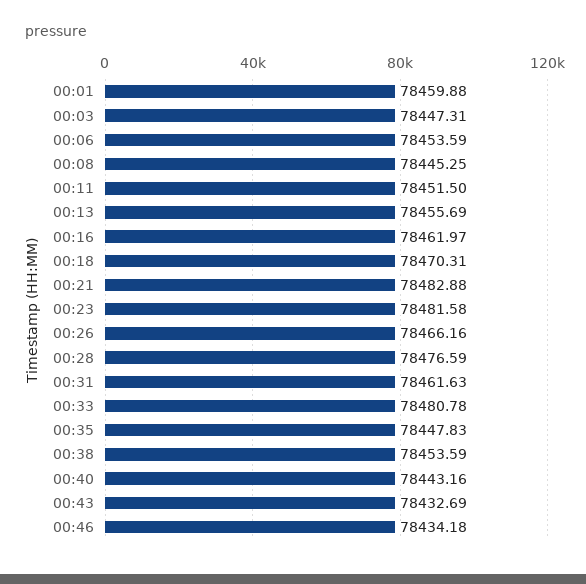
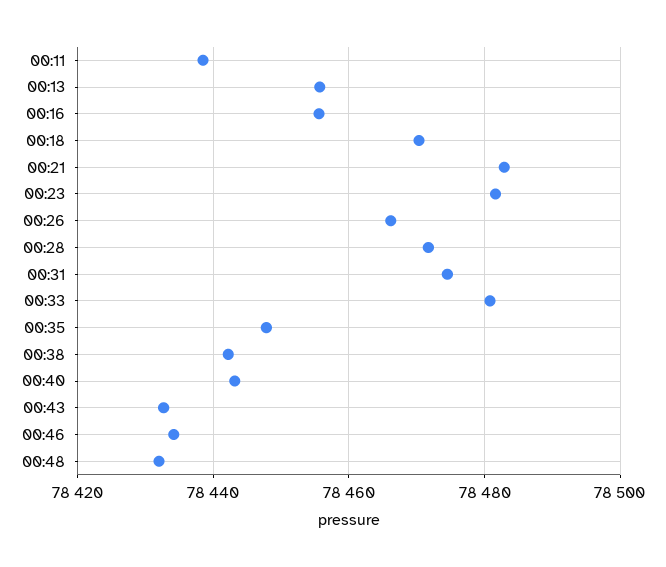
00:01: 78459.88 -> none
00:03: 78447.31 -> none
00:06: 78453.59 -> none
00:08: 78445.25 -> none
00:11: 78451.5 -> 78438
00:16: 78461.97 -> 78456
00:28: 78476.59 -> 78472
00:31: 78461.63 -> 78474
00:38: 78453.59 -> 78442
00:48: none -> 78432

